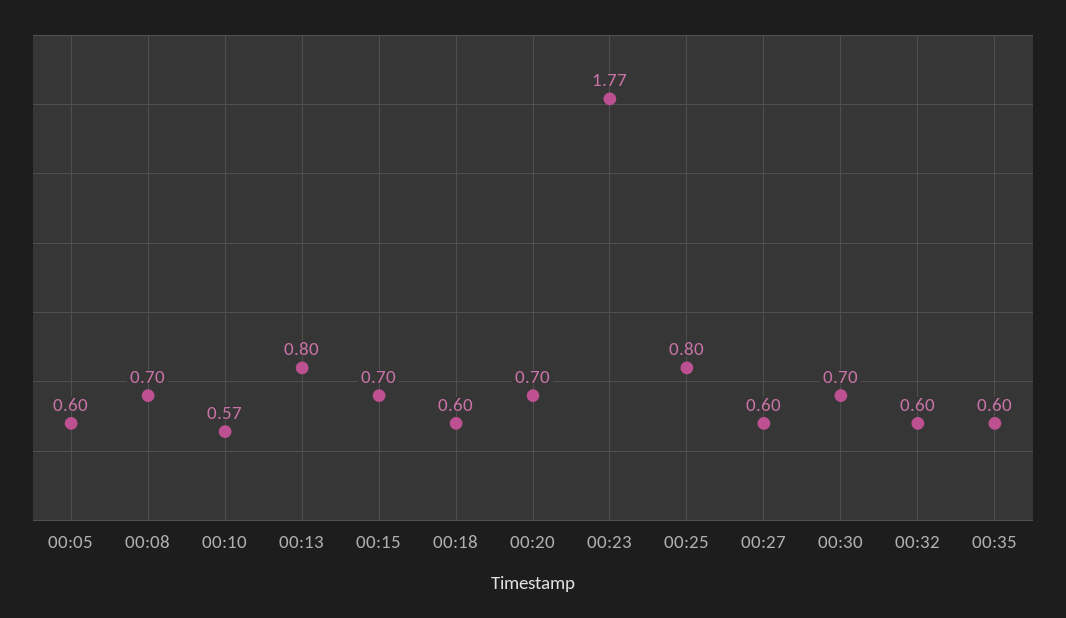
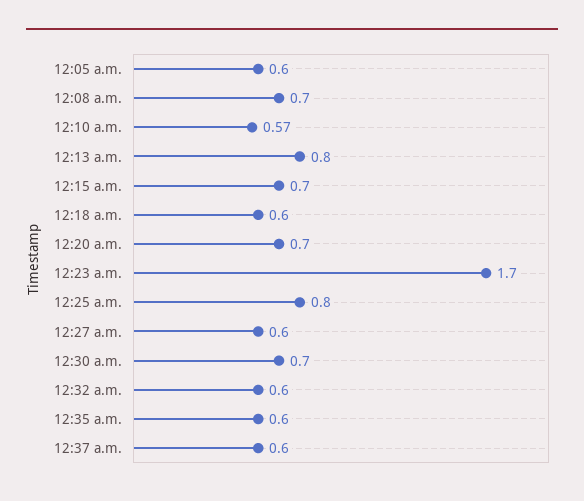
00:23: 1.77 -> 1.7
12:37 a.m.: none -> 0.6

